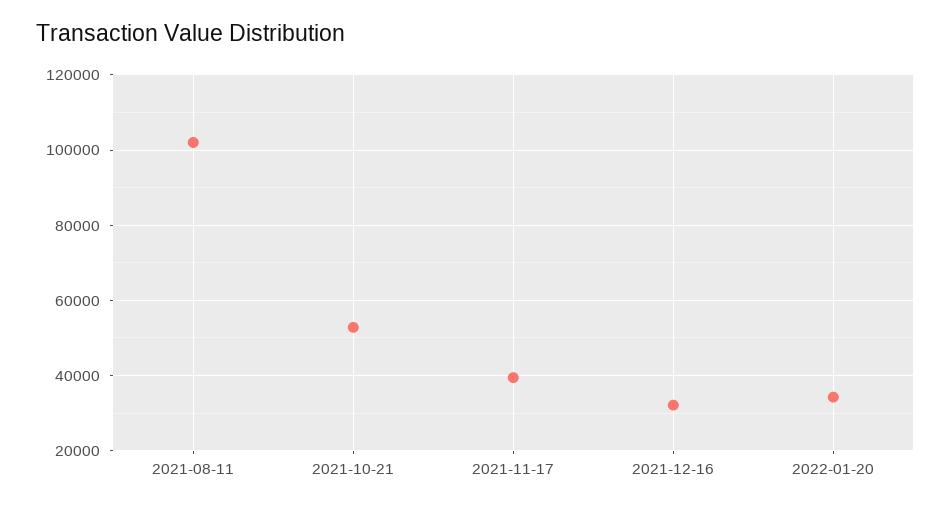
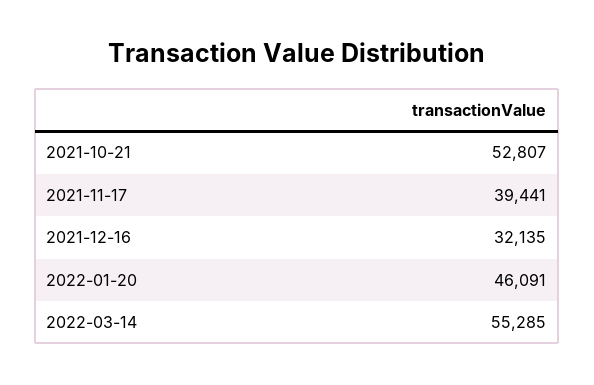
2021-08-11: 102000 -> none
2022-01-20: 34000 -> 46091
2022-03-14: none -> 55285

